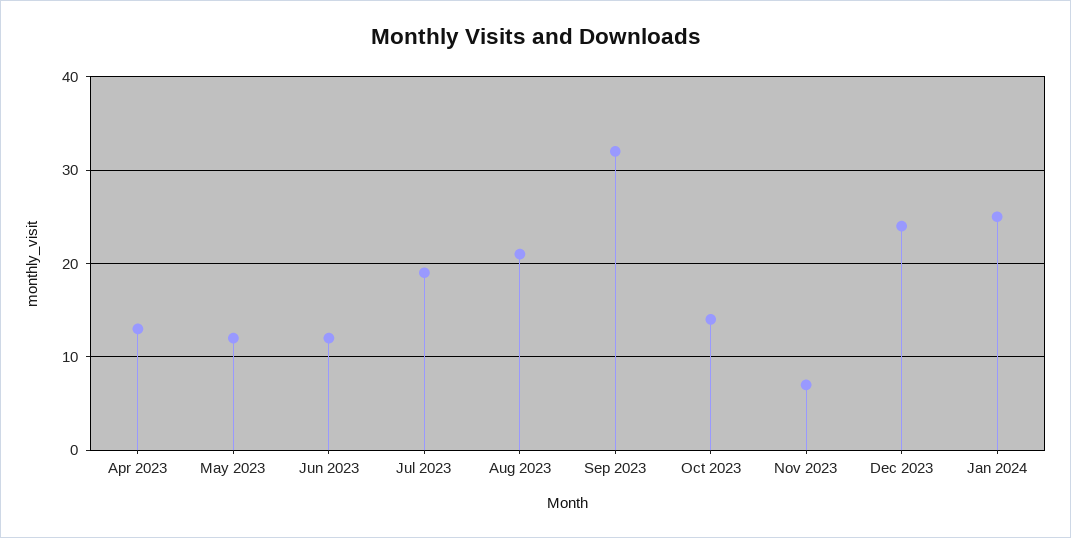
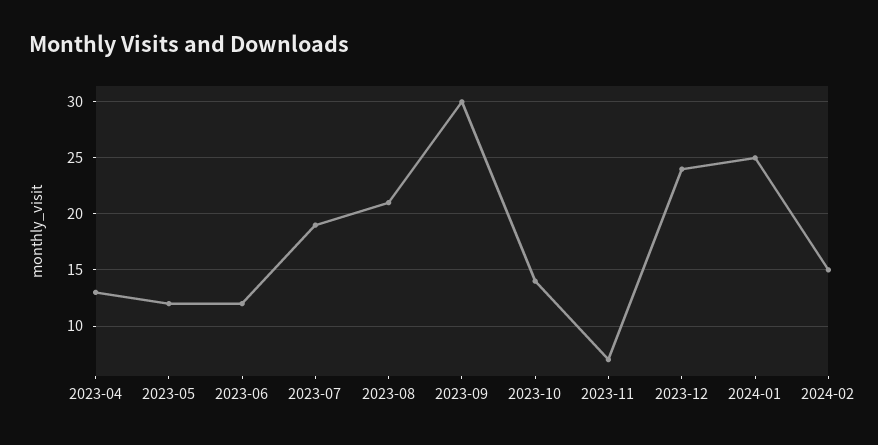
Sep 2023: 32 -> 30
2024-02: none -> 15

